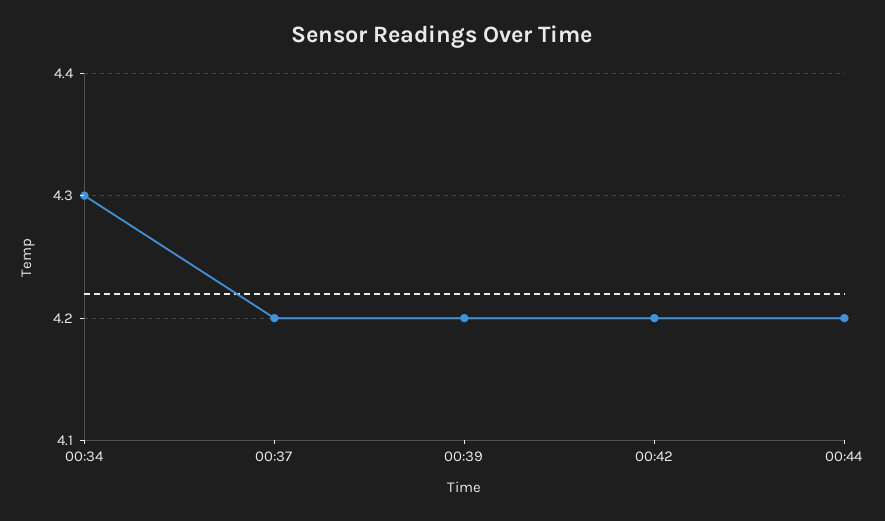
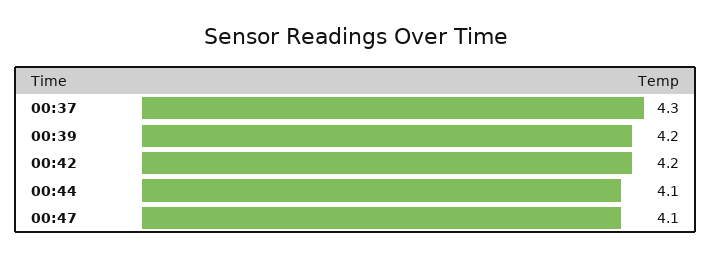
00:34: 4.3 -> none
00:37: 4.2 -> 4.3
00:44: 4.2 -> 4.1
00:47: none -> 4.1

